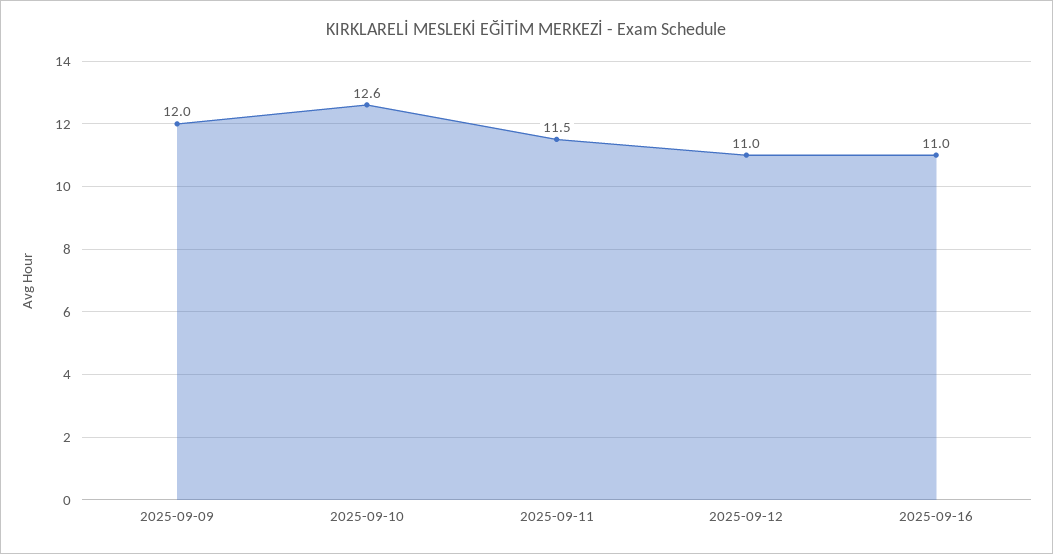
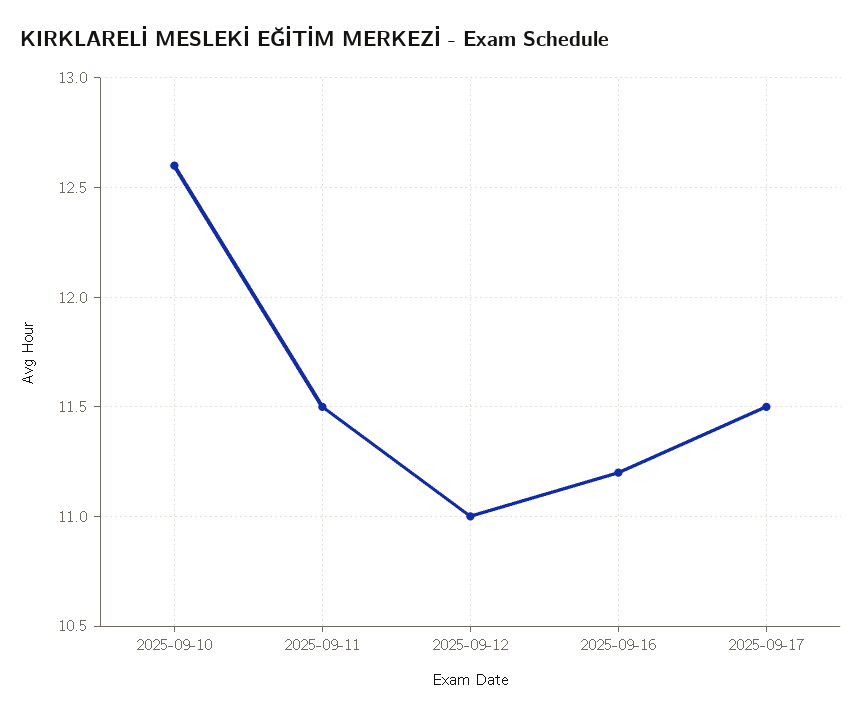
2025-09-09: 12 -> none
2025-09-16: 11 -> 11.2
2025-09-17: none -> 11.5

